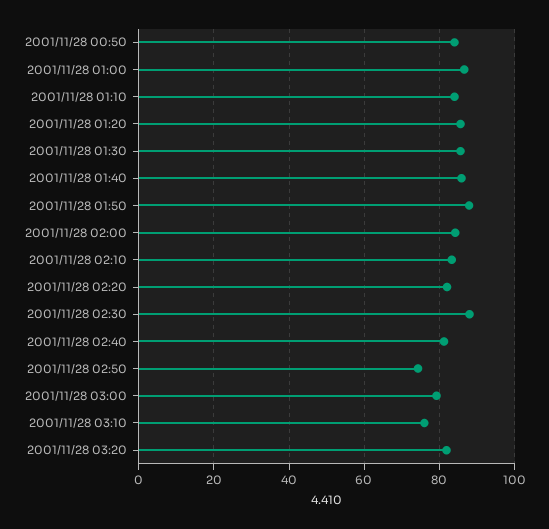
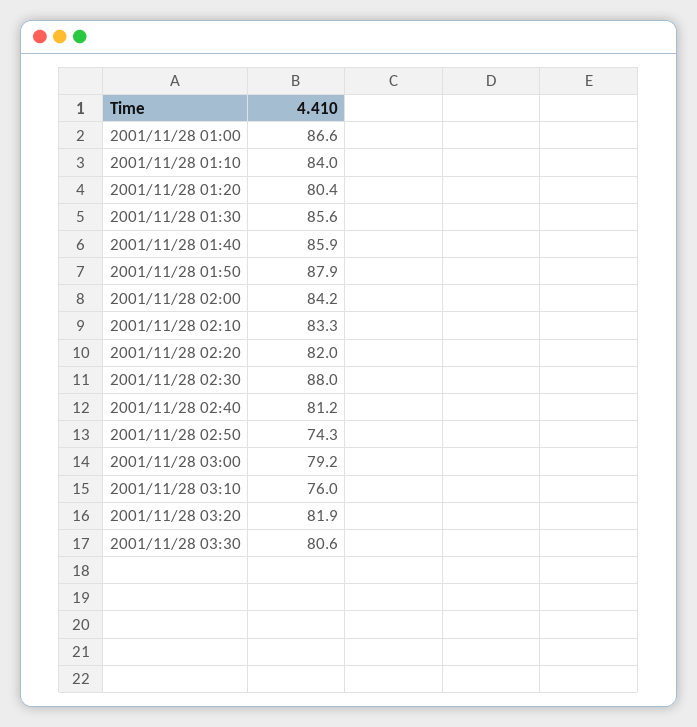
2001/11/28 00:50: 84 -> none
2001/11/28 01:20: 86 -> 80.4
2001/11/28 03:30: none -> 80.6

